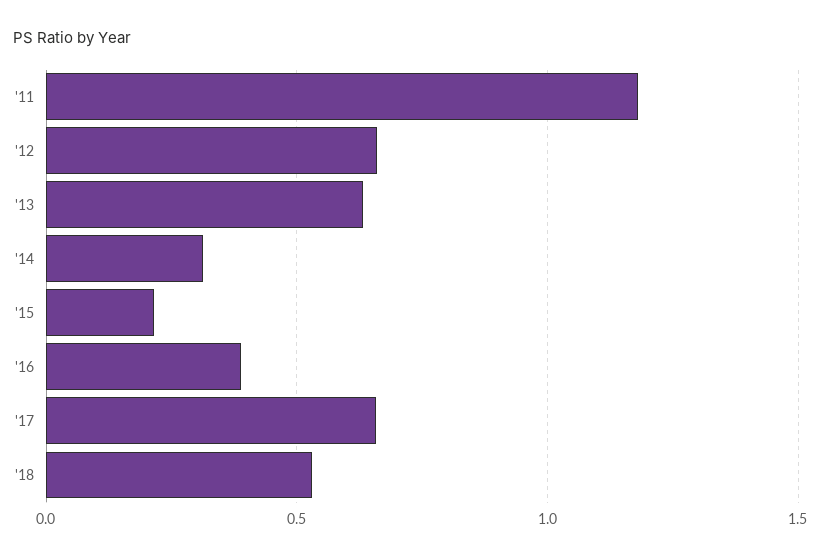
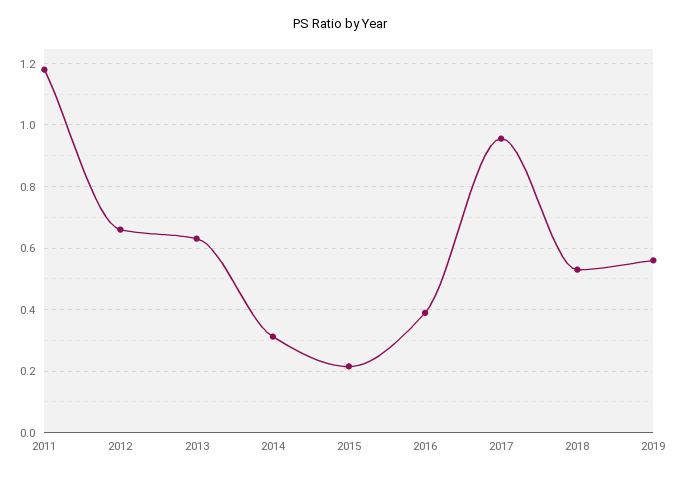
'17: 0.65 -> 0.96
2019: none -> 0.56

